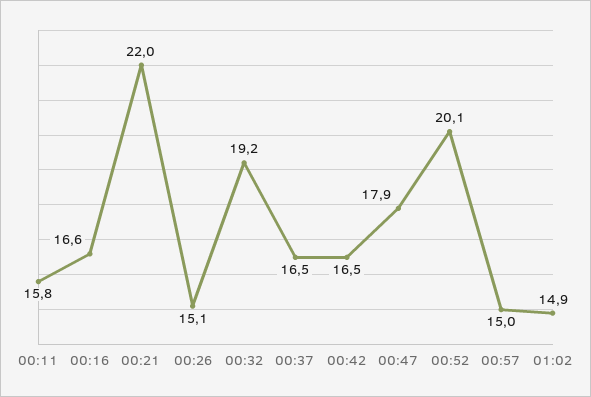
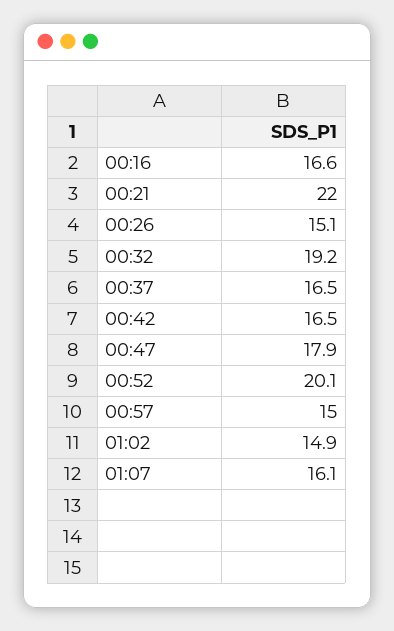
00:11: 15.8 -> none
01:07: none -> 16.1

